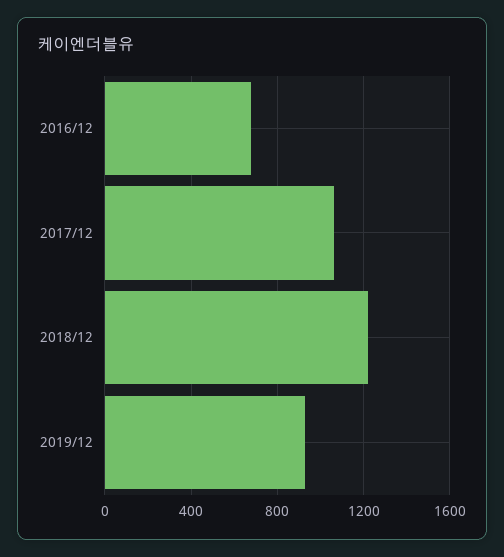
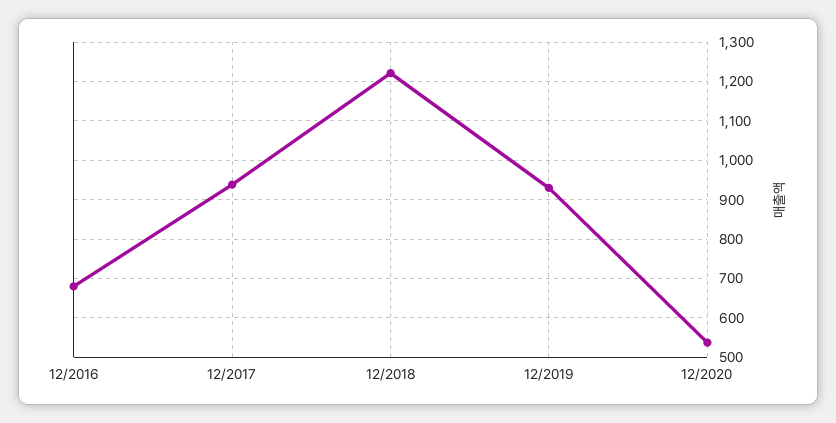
2017/12: 1050 -> 940
12/2020: none -> 540

